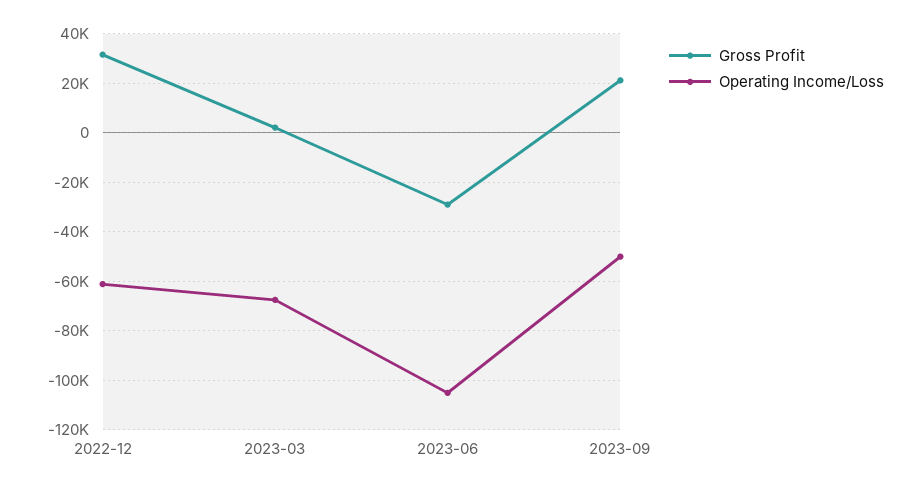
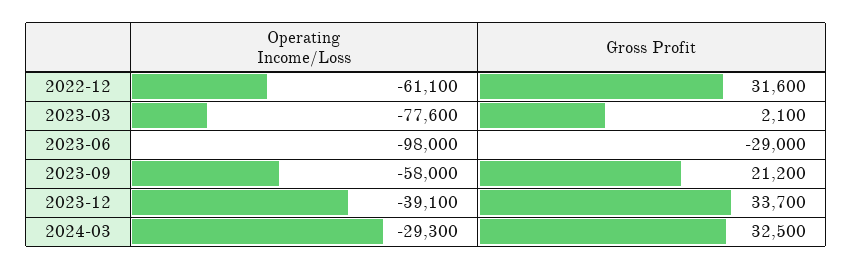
Operating Income/Loss, 2023-03: -67500 -> -77600
Operating Income/Loss, 2023-06: -105000 -> -98000
Operating Income/Loss, 2023-09: -50000 -> -58000
Operating Income/Loss, 2023-12: none -> -39100
Gross Profit, 2023-12: none -> 33700
Operating Income/Loss, 2024-03: none -> -29300
Gross Profit, 2024-03: none -> 32500

